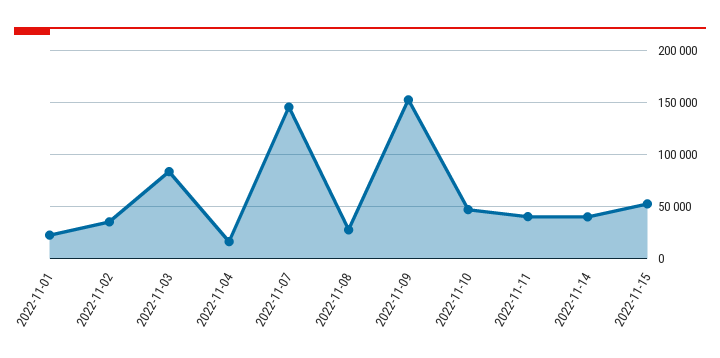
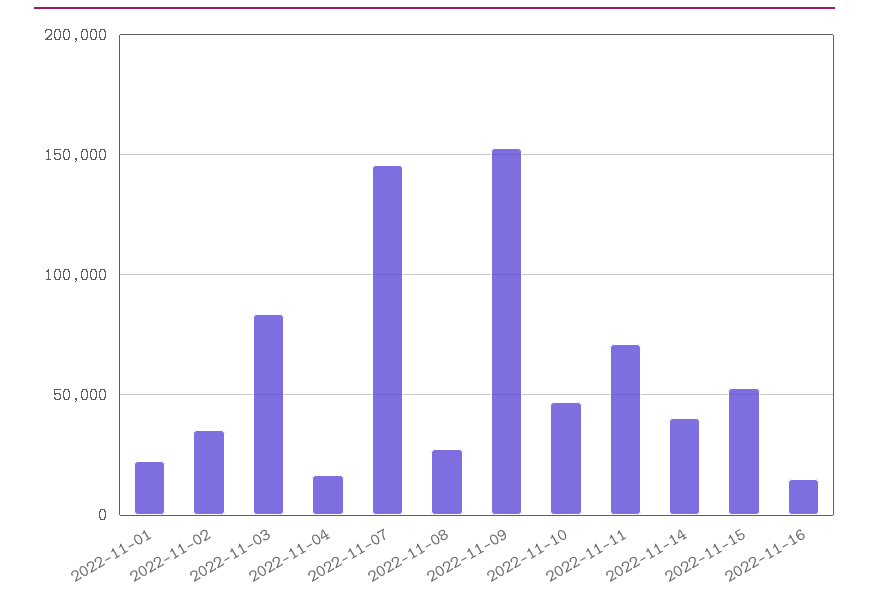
2022-11-11: 40000 -> 70000
2022-11-16: none -> 15000

